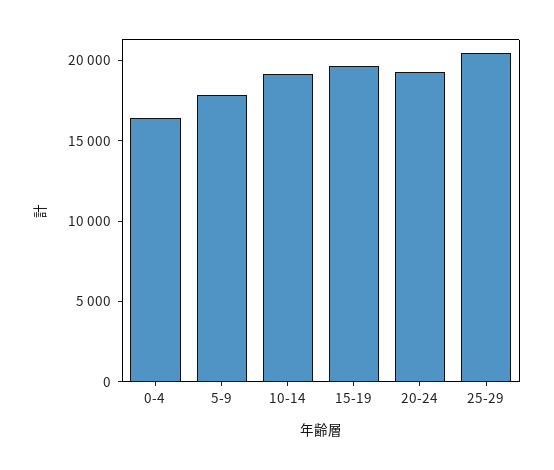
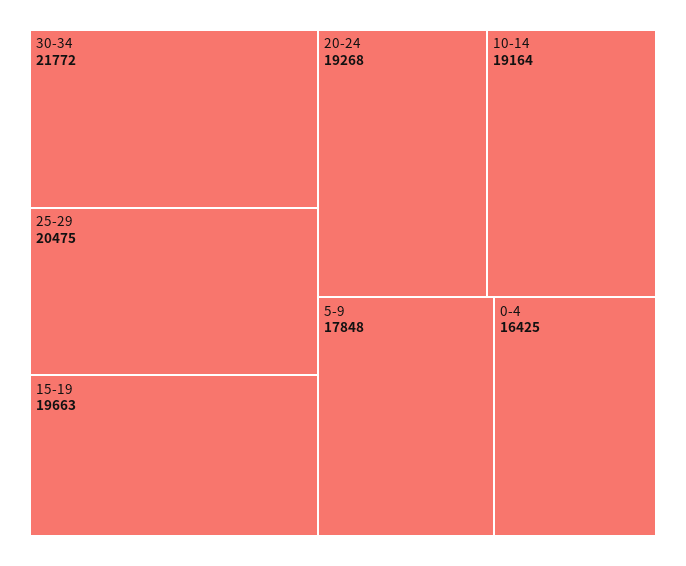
30-34: none -> 21772

